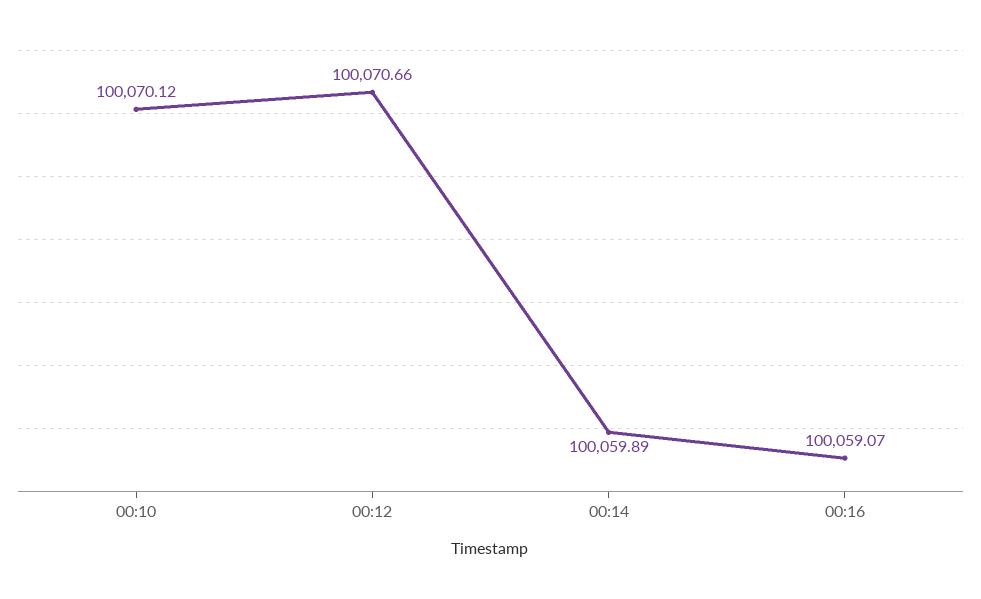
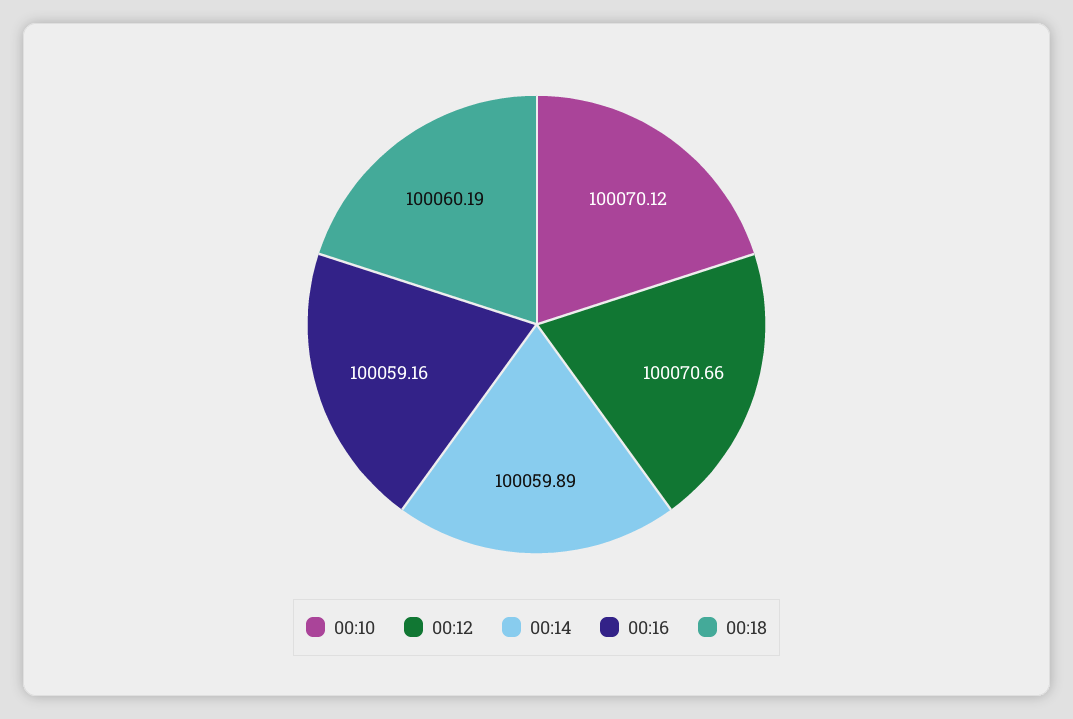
00:16: 100059.07 -> 100059.16
00:18: none -> 100060.19

